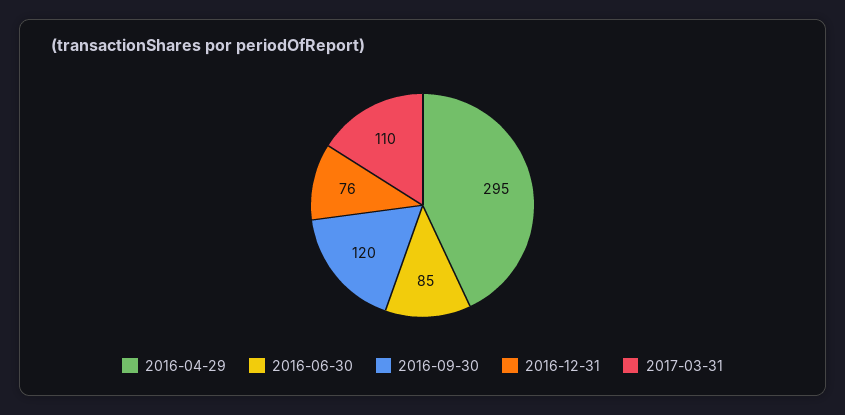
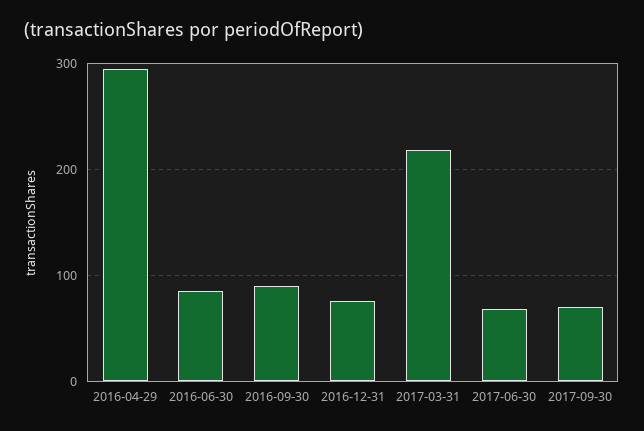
2016-09-30: 120 -> 90
2017-03-31: 110 -> 220
2017-06-30: none -> 70
2017-09-30: none -> 70

